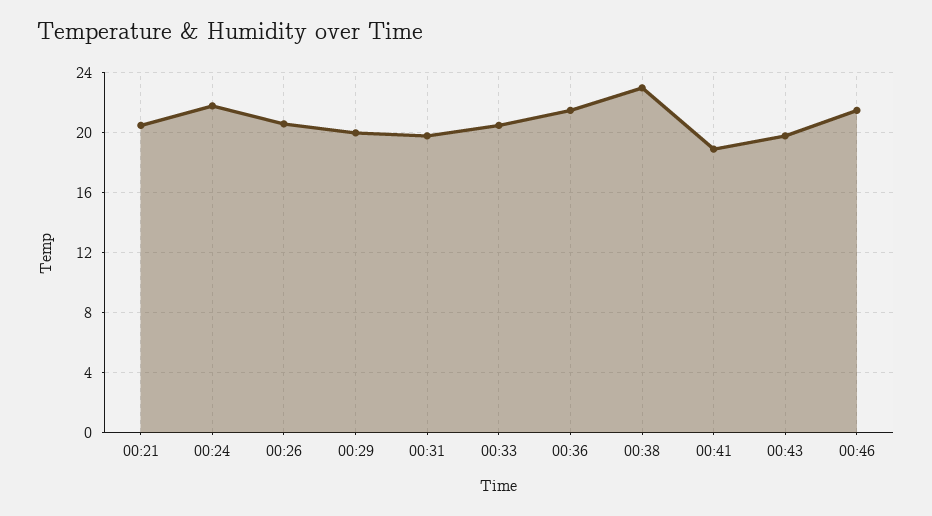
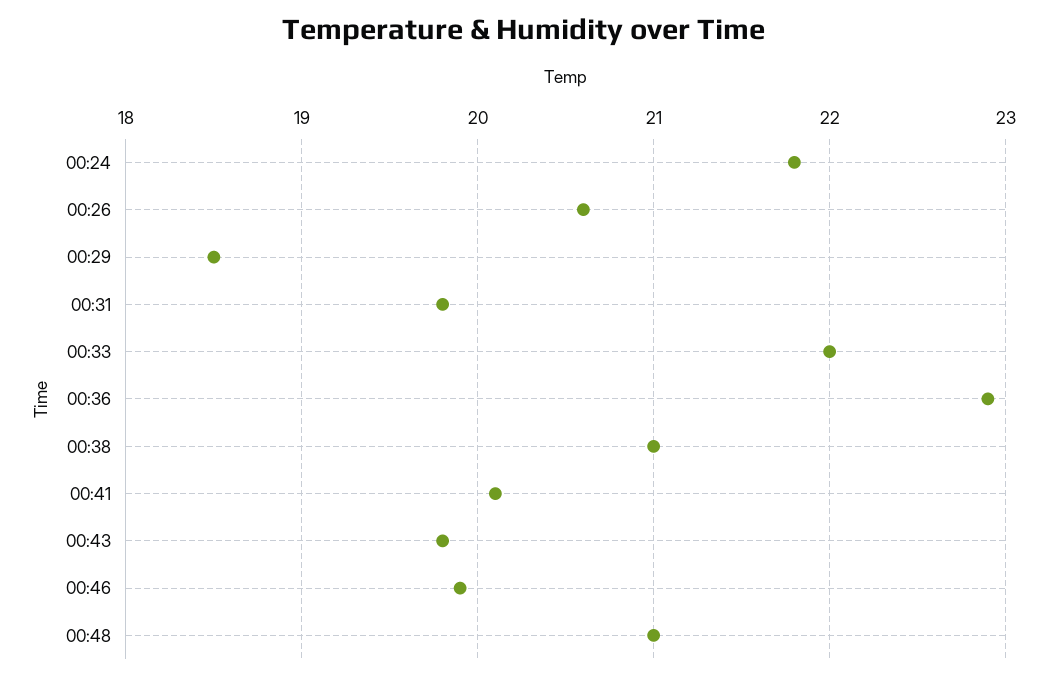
00:21: 20.5 -> none
00:29: 20 -> 18.5
00:33: 20.5 -> 22
00:36: 21.5 -> 22.9
00:38: 23 -> 21
00:41: 19 -> 20.1
00:46: 21.5 -> 19.9
00:48: none -> 21

